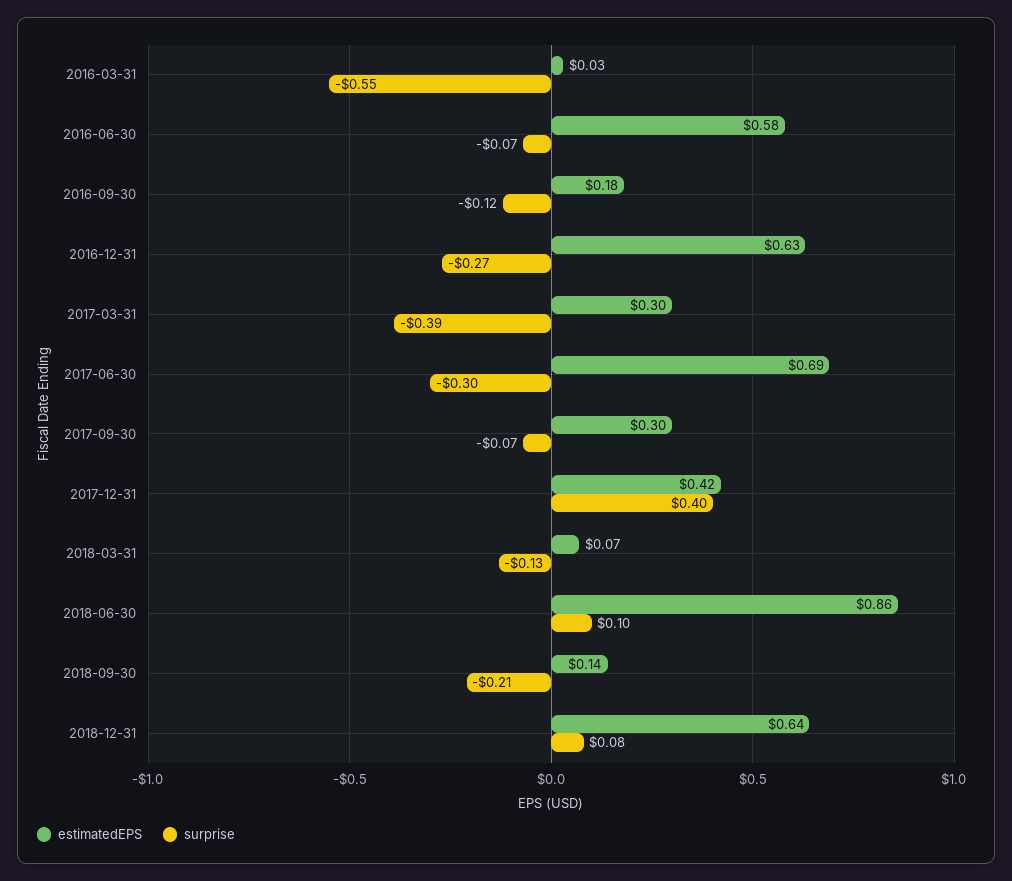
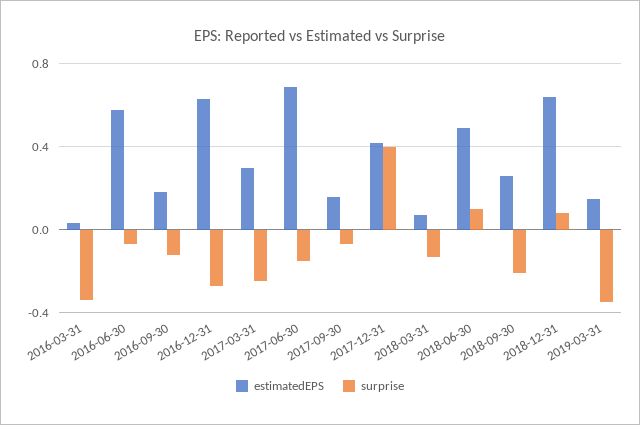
surprise, 2016-03-31: -0.55 -> -0.35
surprise, 2017-03-31: -0.39 -> -0.25
surprise, 2017-06-30: -0.3 -> -0.15
estimatedEPS, 2017-09-30: 0.3 -> 0.15
estimatedEPS, 2018-06-30: 0.86 -> 0.5
estimatedEPS, 2018-09-30: 0.14 -> 0.25
estimatedEPS, 2019-03-31: none -> 0.15
surprise, 2019-03-31: none -> -0.35

